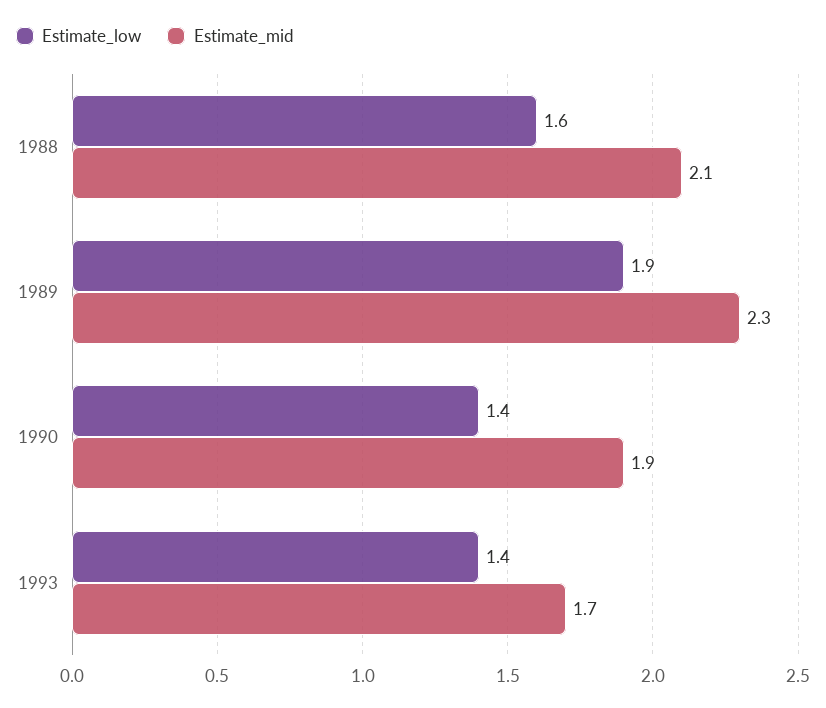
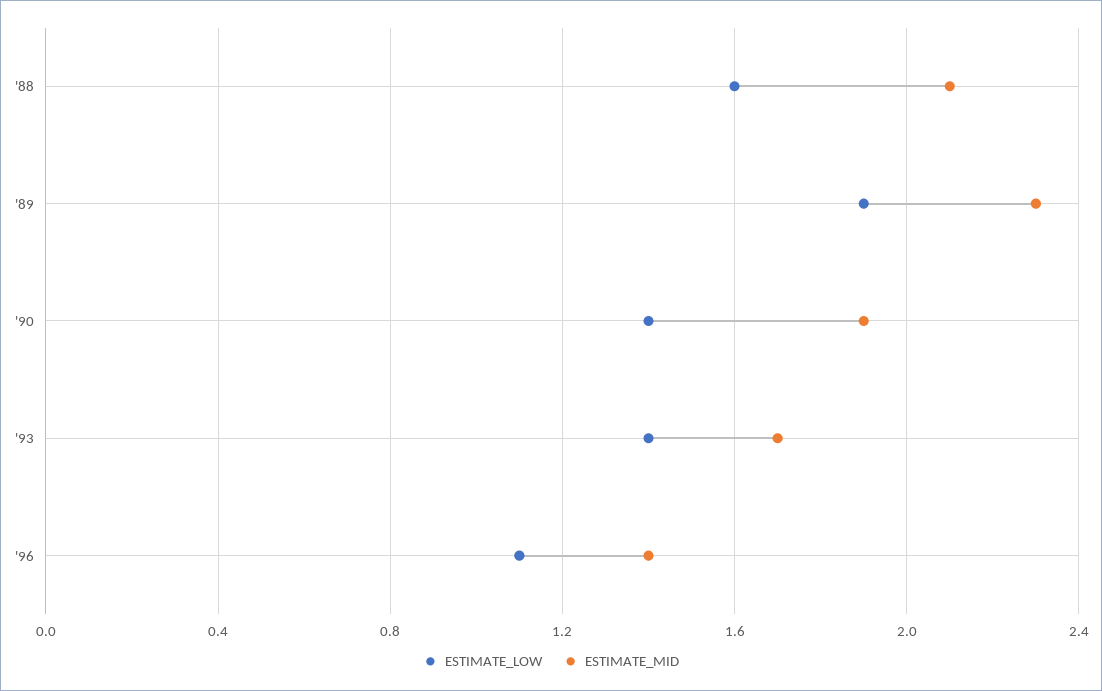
Estimate_low, '96: none -> 1.1
Estimate_mid, '96: none -> 1.4

